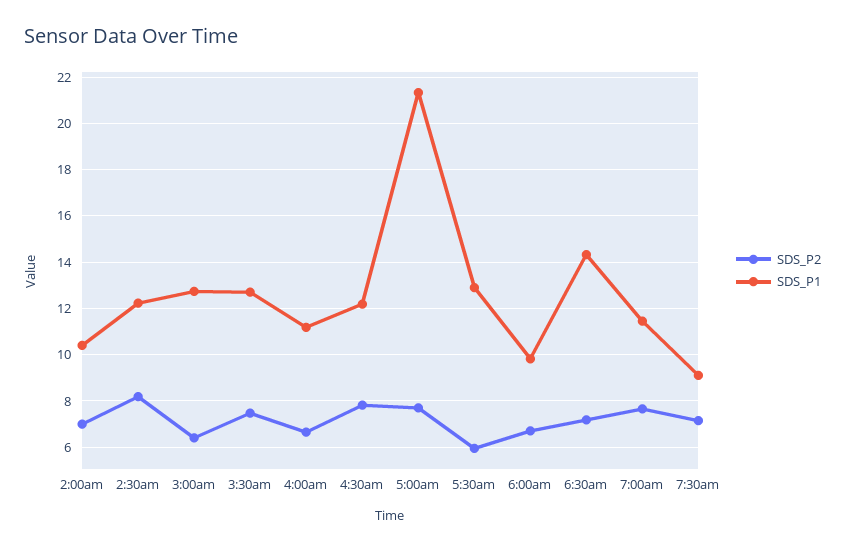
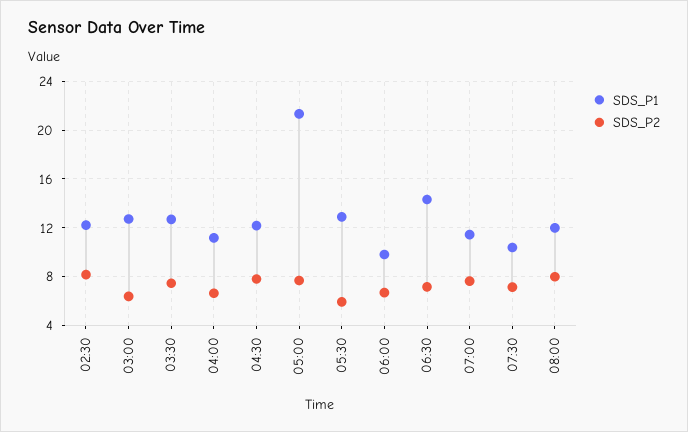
SDS_P2, 2:00am: 7 -> none
SDS_P1, 2:00am: 10.5 -> none
SDS_P1, 7:30am: 9 -> 10.5
SDS_P1, 08:00: none -> 12
SDS_P2, 08:00: none -> 8

